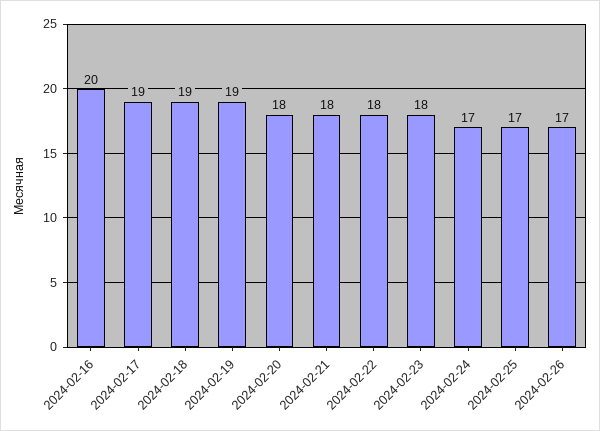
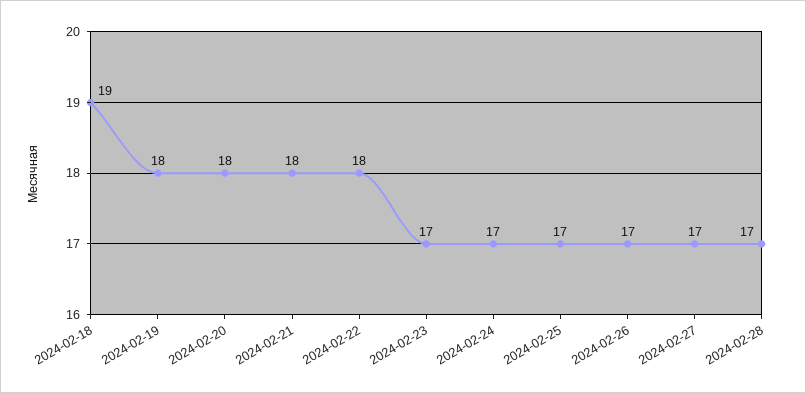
2024-02-16: 20 -> none
2024-02-17: 19 -> none
2024-02-19: 19 -> 18
2024-02-23: 18 -> 17
2024-02-27: none -> 17
2024-02-28: none -> 17

